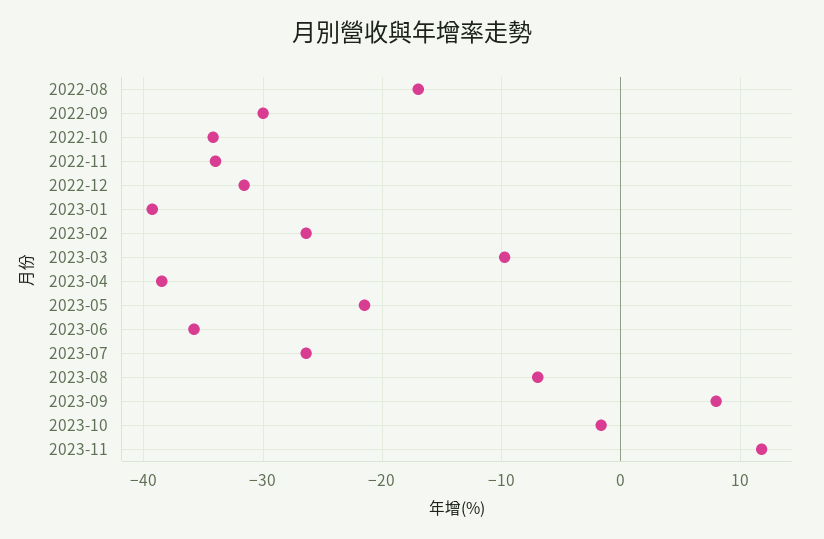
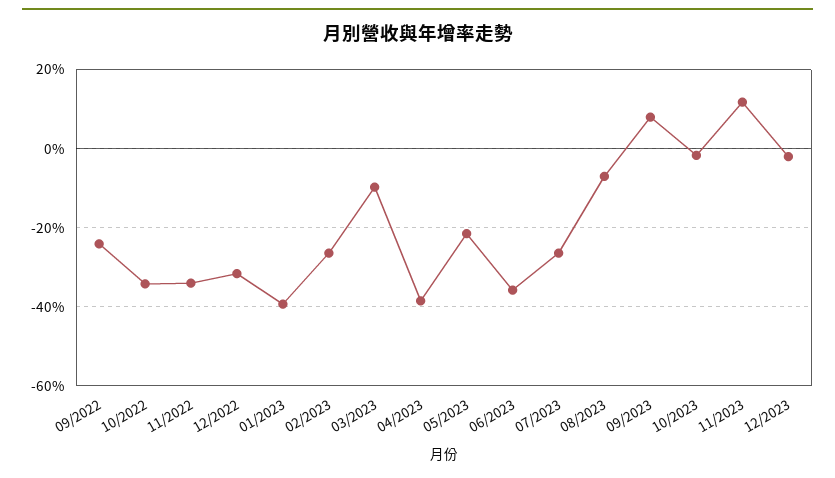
2022-08: -17 -> none
2022-09: -30 -> -24
12/2023: none -> -2

